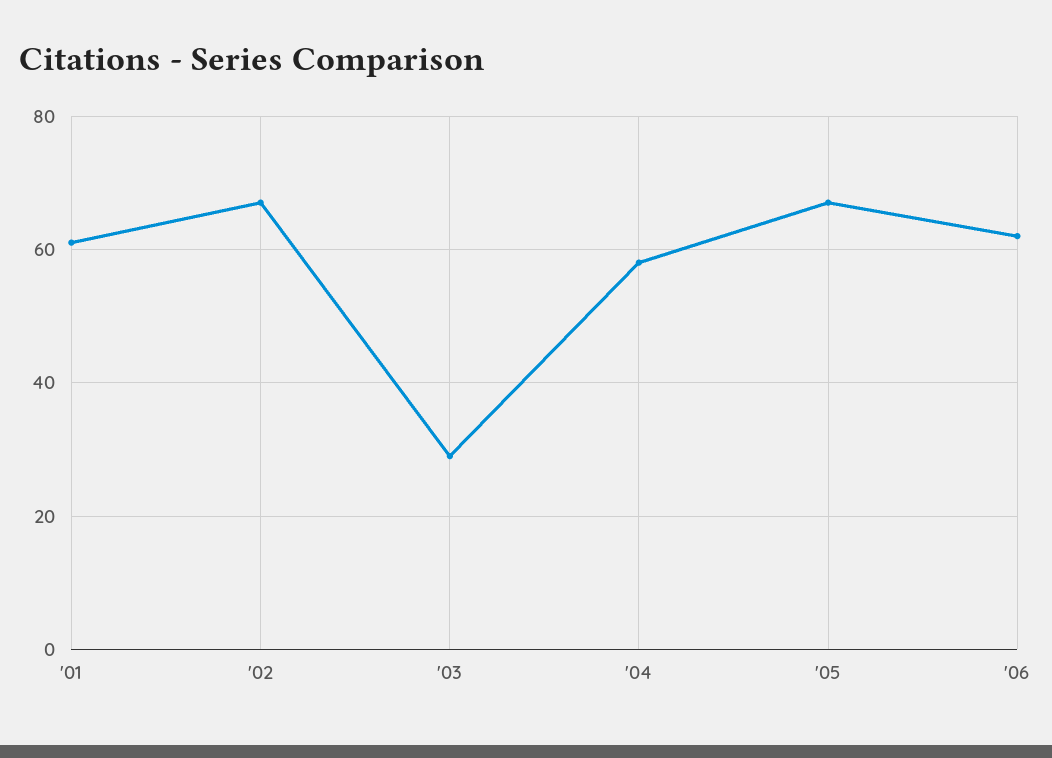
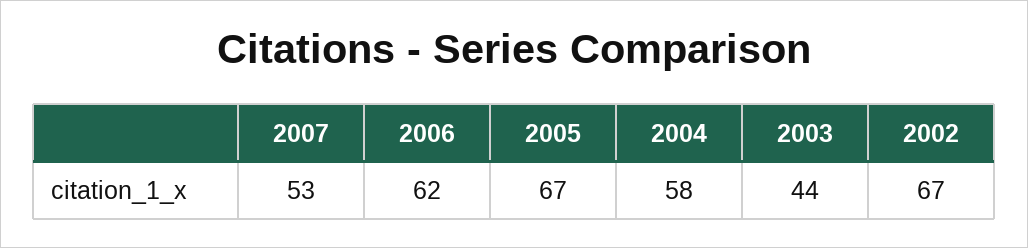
'01: 60 -> none
'03: 30 -> 44
2007: none -> 53

